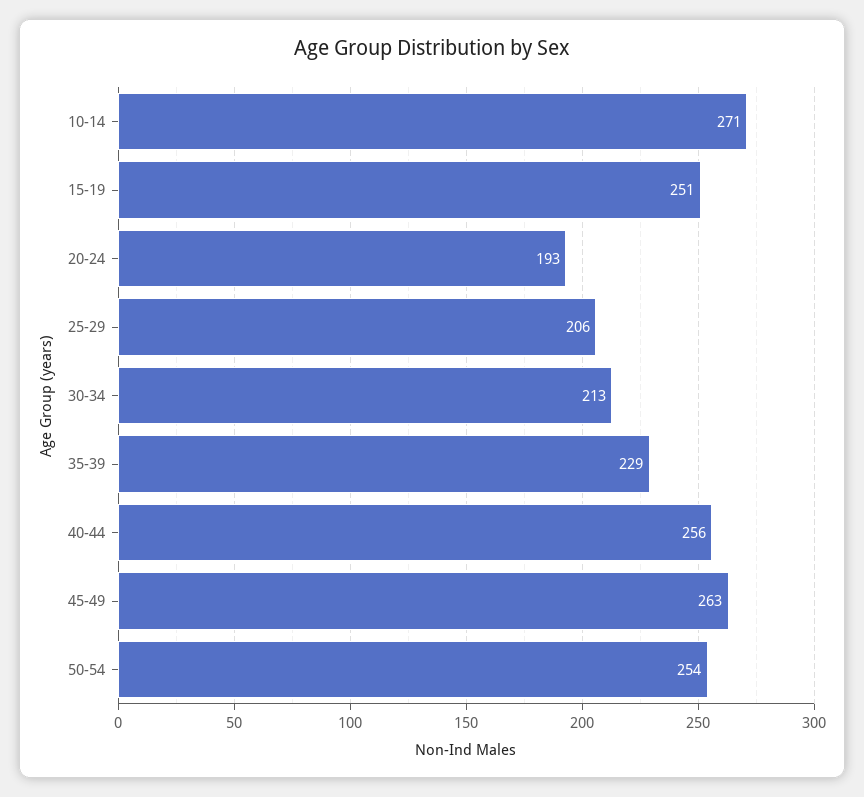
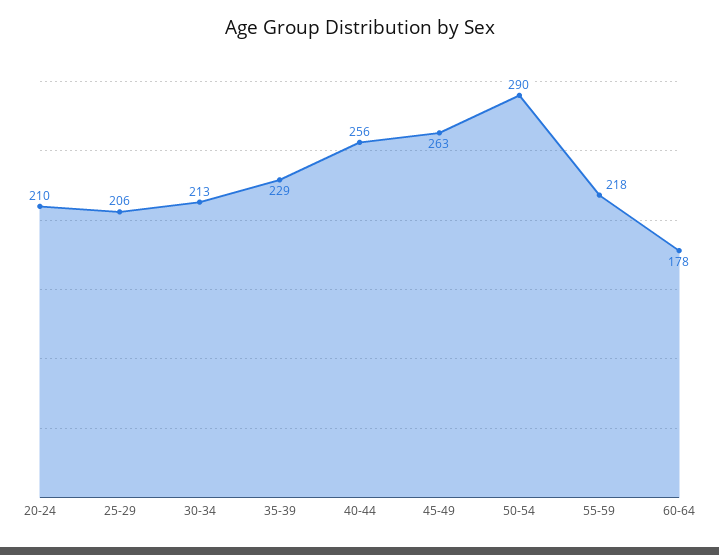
10-14: 271 -> none
15-19: 251 -> none
20-24: 193 -> 210
50-54: 254 -> 290
55-59: none -> 218
60-64: none -> 178

